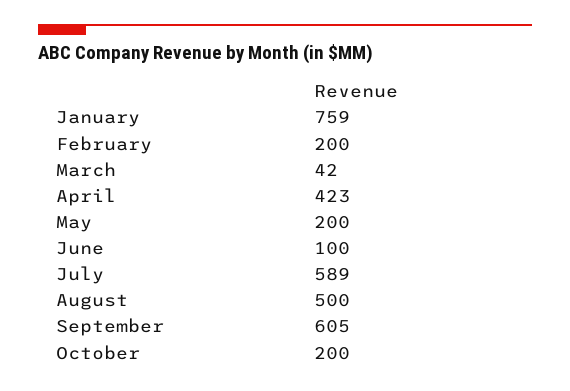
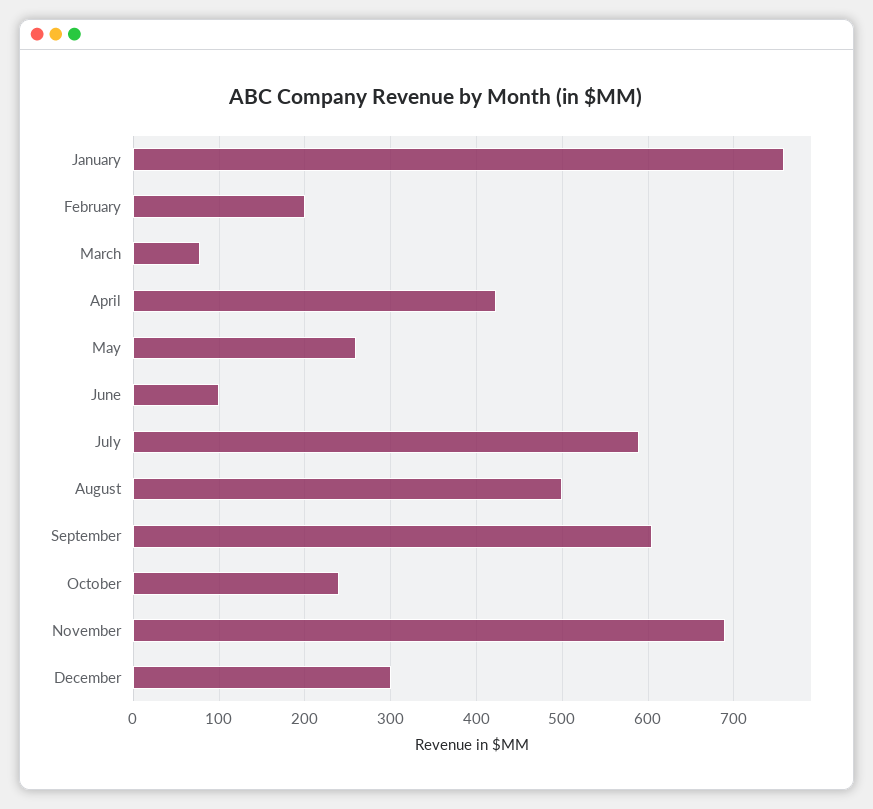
March: 42 -> 80
May: 200 -> 260
October: 200 -> 240
November: none -> 690
December: none -> 300

